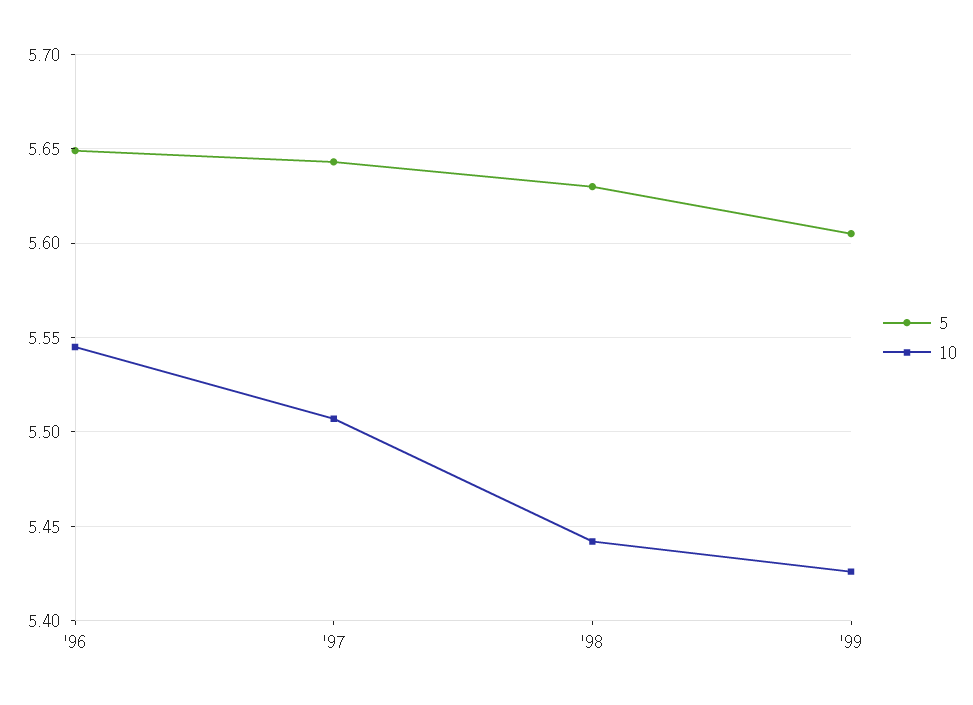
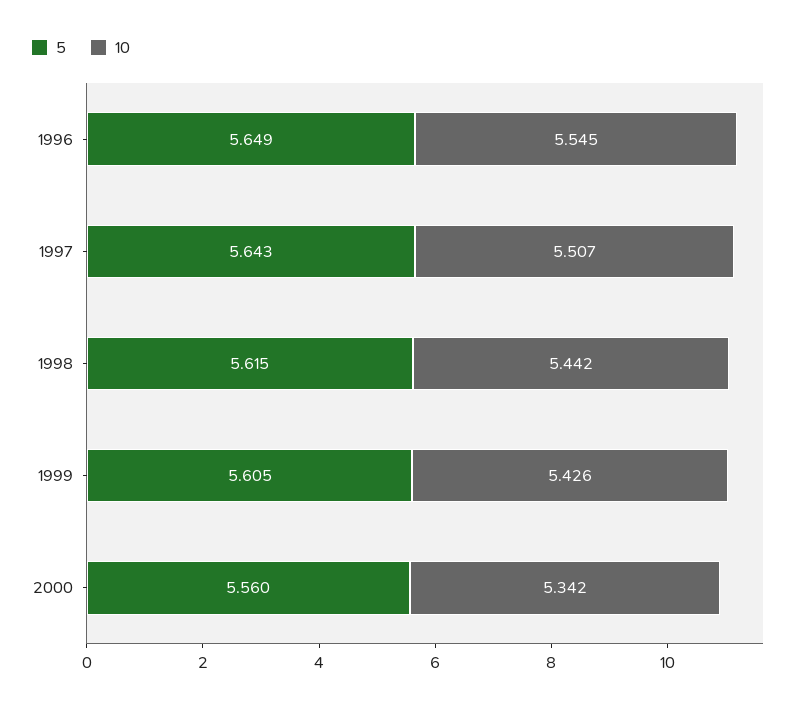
5, '98: 5.63 -> 5.615
5, 2000: none -> 5.56
10, 2000: none -> 5.342

